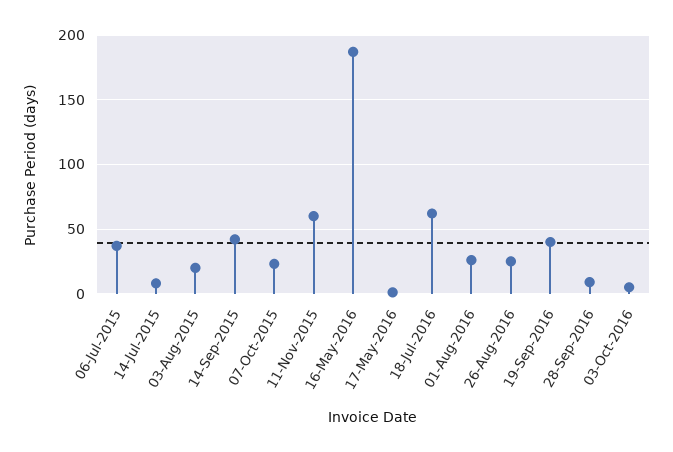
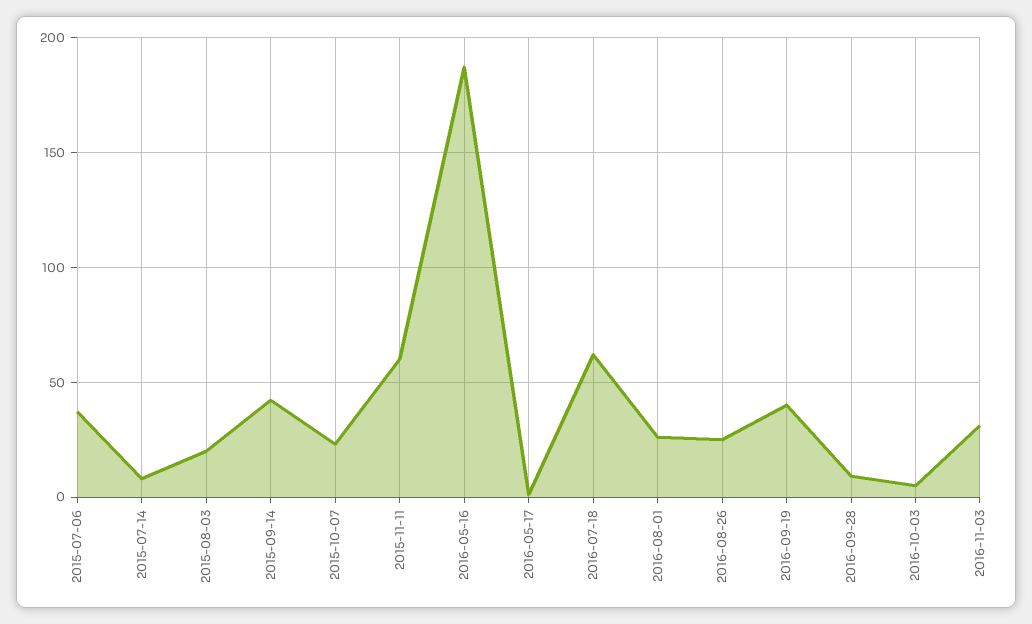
2016-11-03: none -> 30

